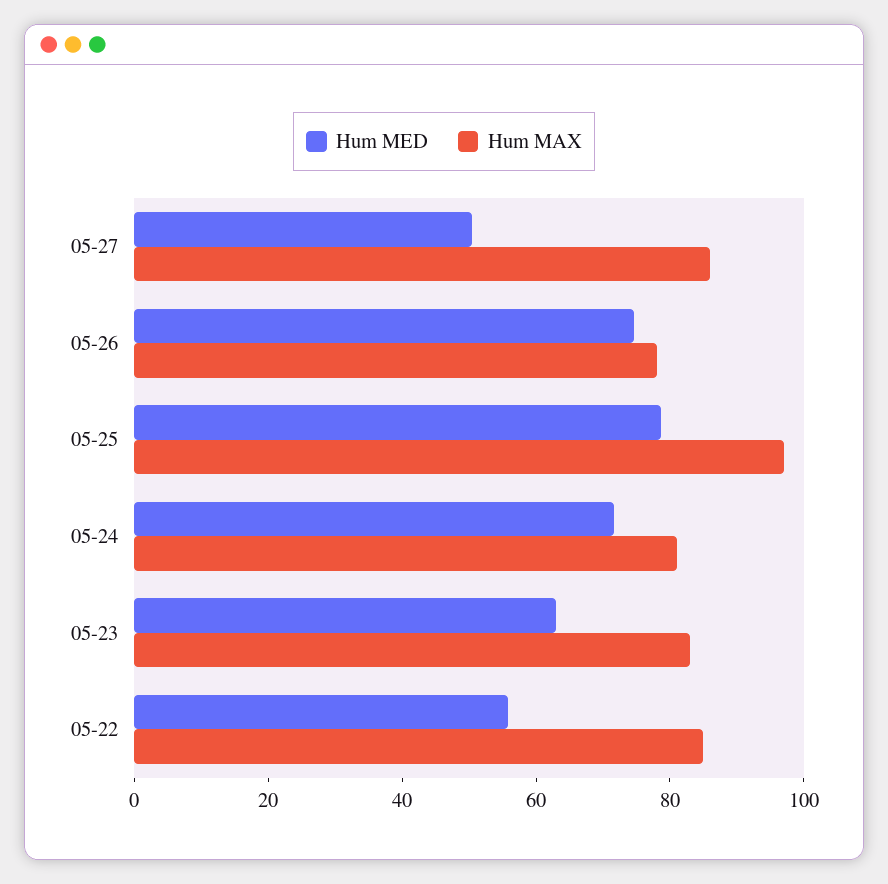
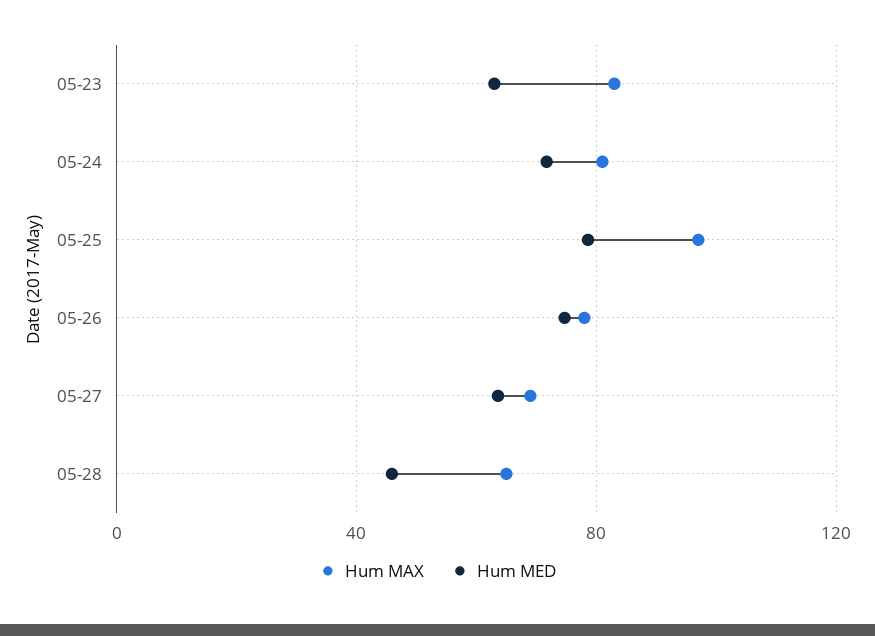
Hum MED, 05-27: 50 -> 65
Hum MAX, 05-27: 85 -> 70
Hum MED, 05-22: 55 -> none
Hum MAX, 05-22: 85 -> none
Hum MAX, 05-28: none -> 65
Hum MED, 05-28: none -> 45

